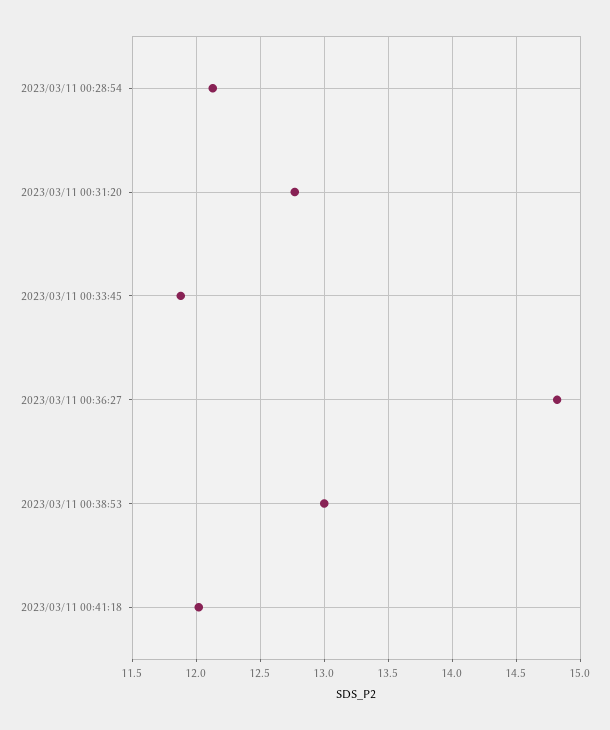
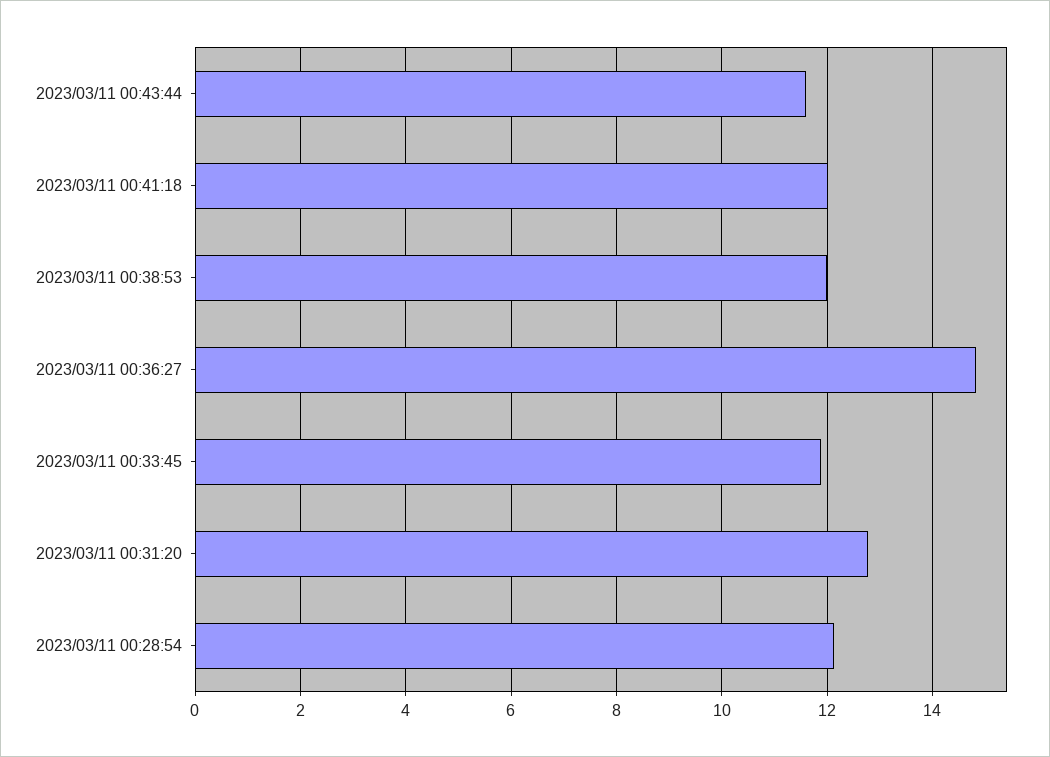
2023/03/11 00:38:53: 13 -> 12
2023/03/11 00:43:44: none -> 11.6

